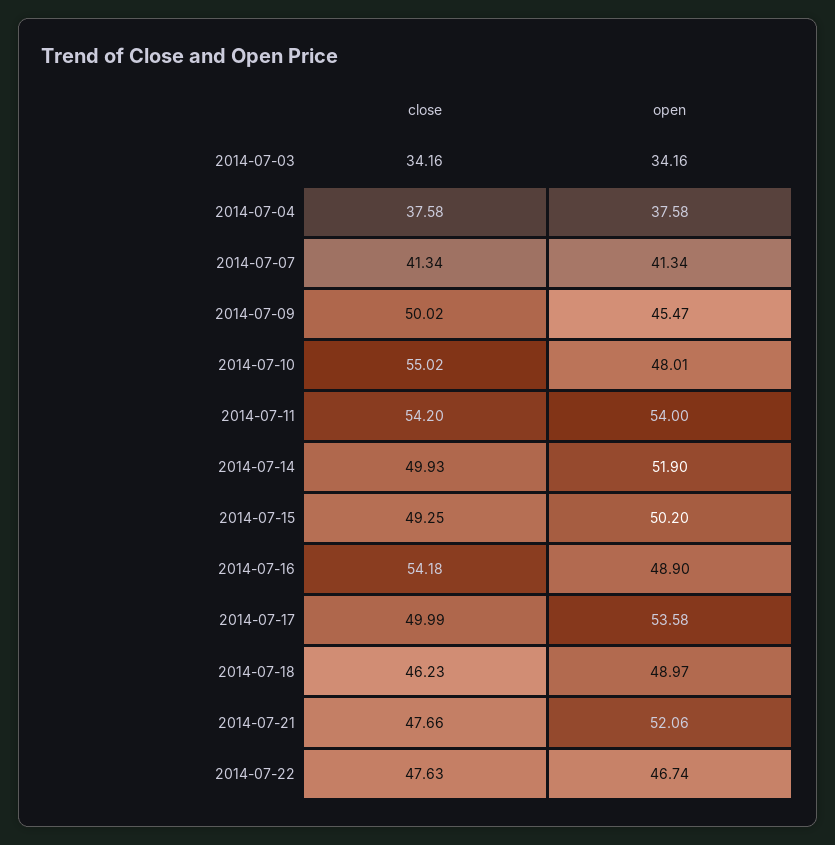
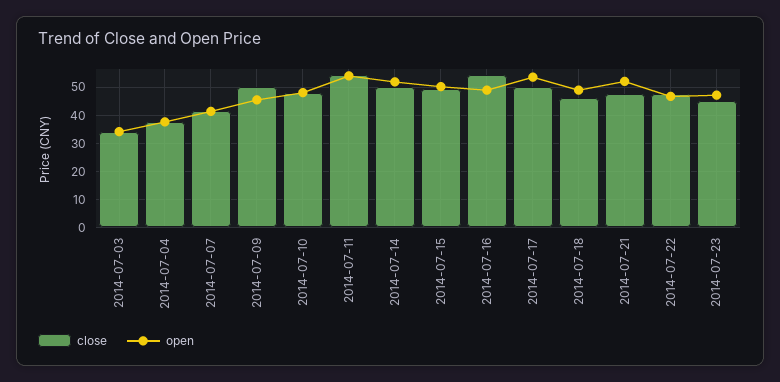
close, 2014-07-10: 55.02 -> 47.5
close, 2014-07-23: none -> 45
open, 2014-07-23: none -> 47.5

